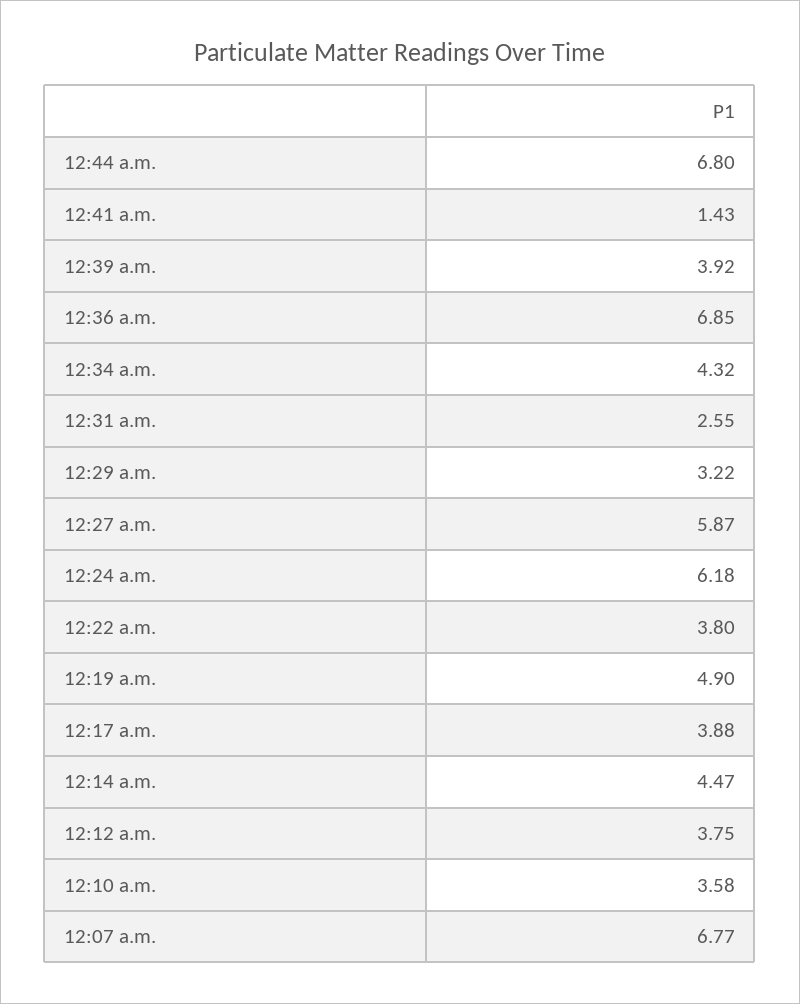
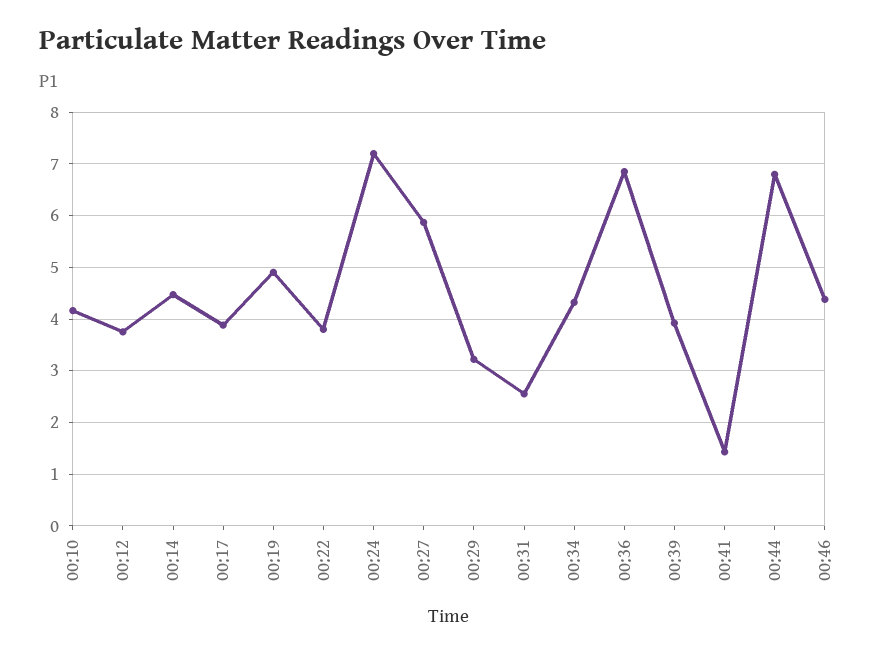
12:24 a.m.: 6.18 -> 7.2
12:10 a.m.: 3.58 -> 4.2
12:07 a.m.: 6.77 -> none
00:46: none -> 4.4

